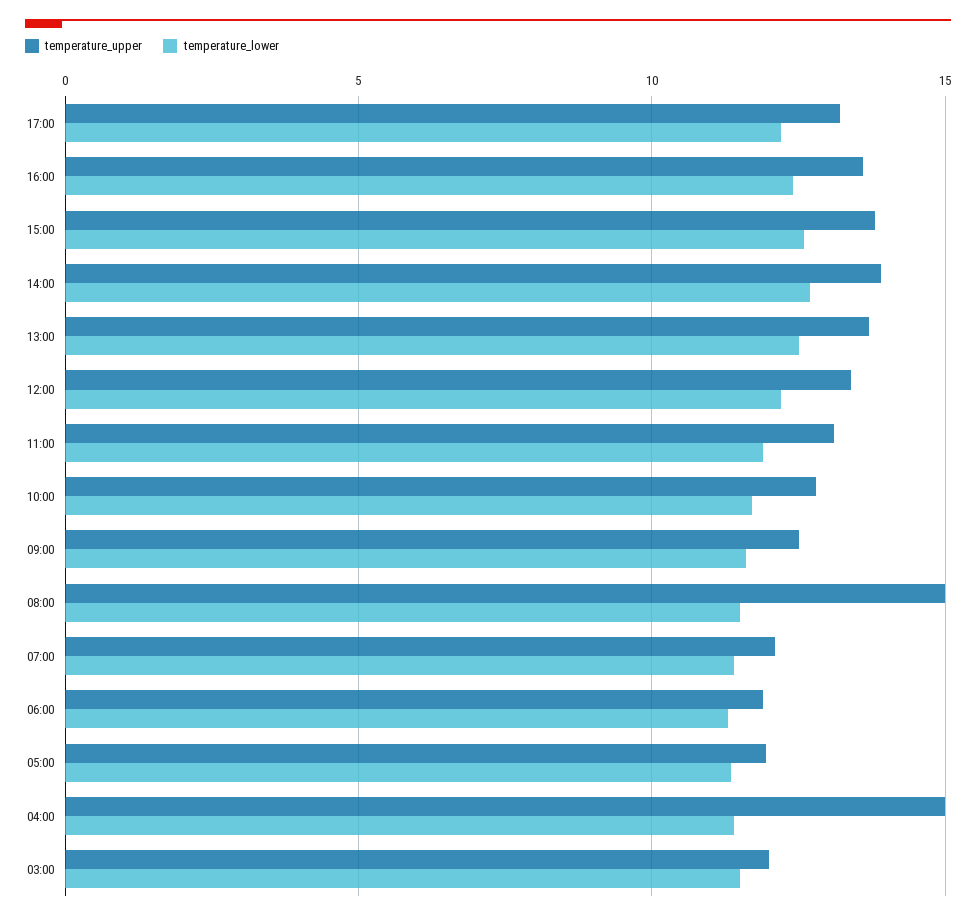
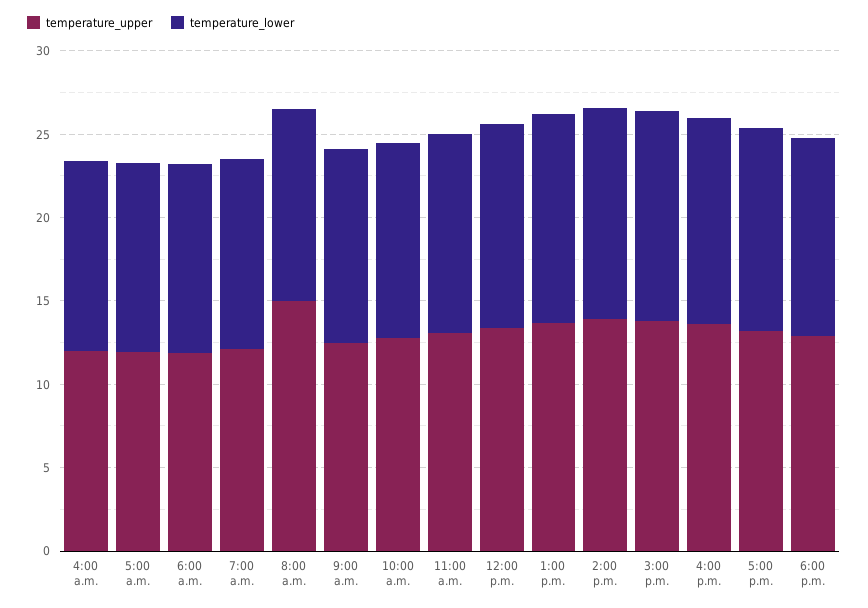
temperature_upper, 04:00: 15 -> 12
temperature_upper, 03:00: 12 -> none
temperature_lower, 03:00: 11.5 -> none
temperature_upper, 6:00 p.m.: none -> 13
temperature_lower, 6:00 p.m.: none -> 12

